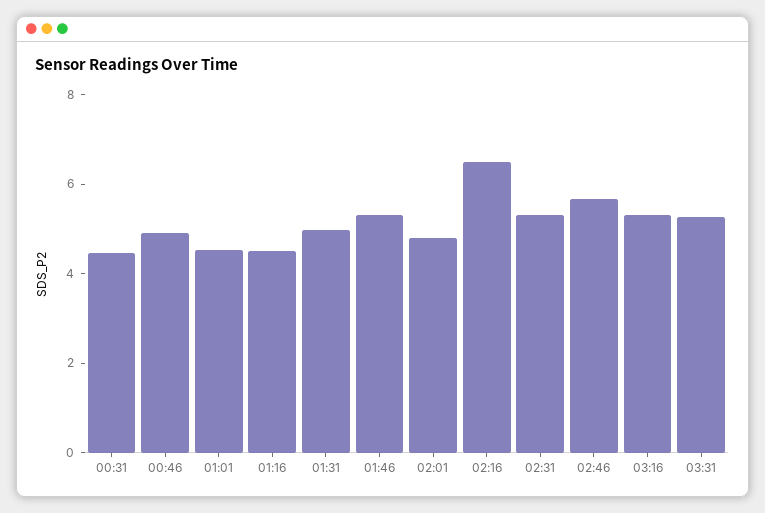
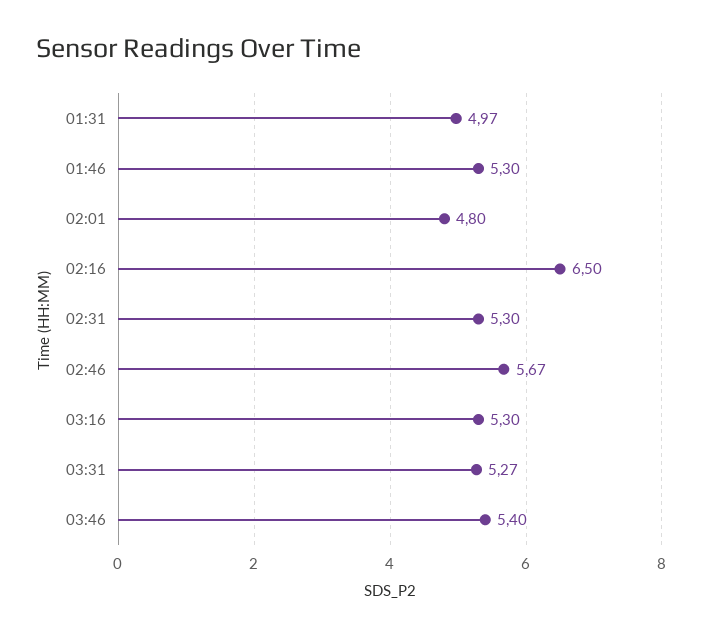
00:31: 4.5 -> none
00:46: 5 -> none
01:01: 4.5 -> none
01:16: 4.5 -> none
03:46: none -> 5.4

